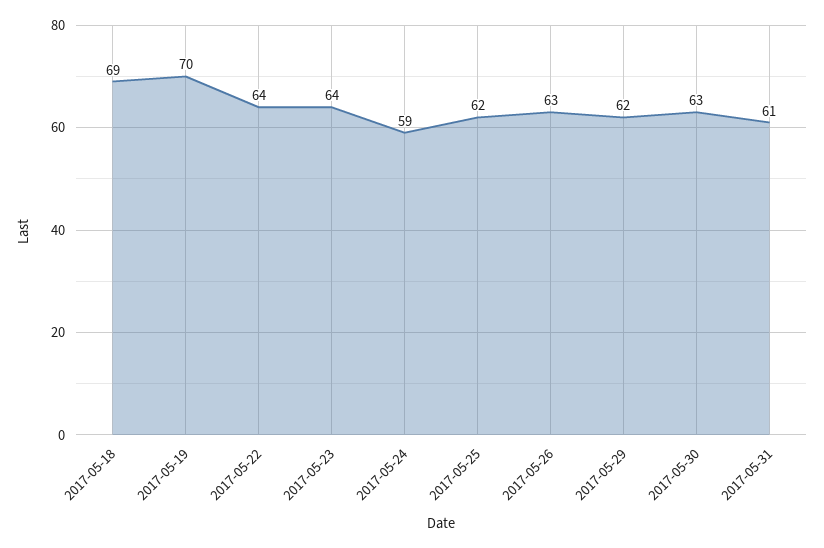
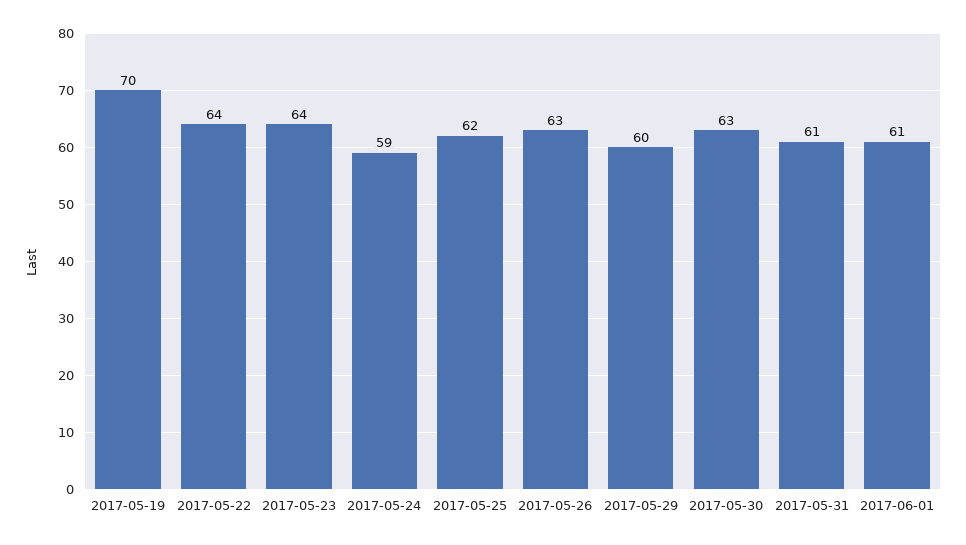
2017-05-18: 69 -> none
2017-05-29: 62 -> 60
2017-06-01: none -> 61

